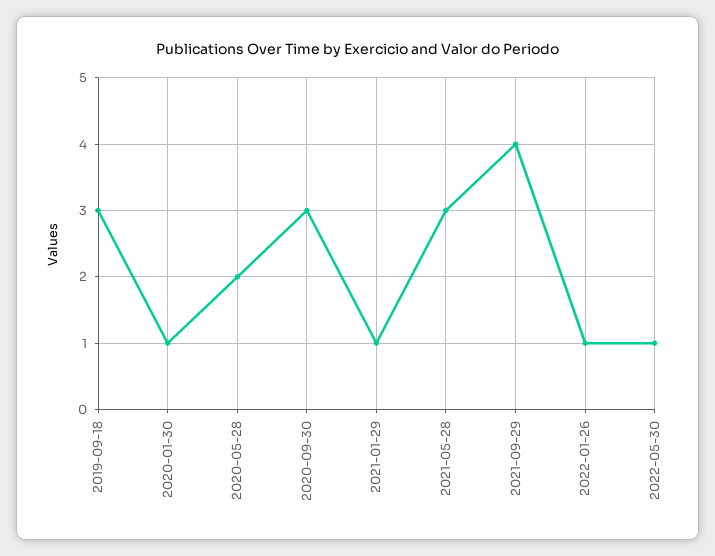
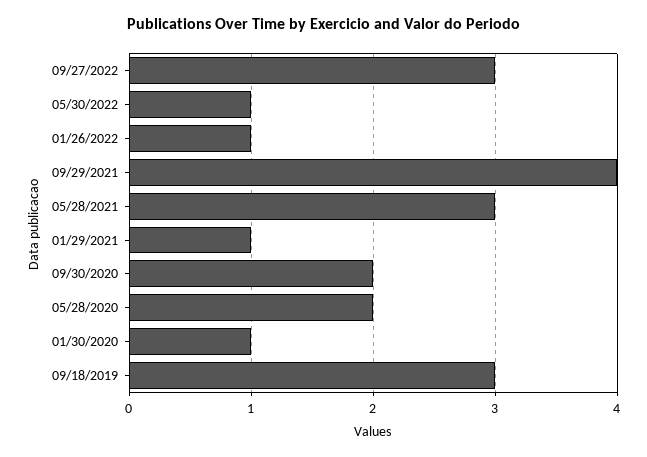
2020-09-30: 3 -> 2
09/27/2022: none -> 3

